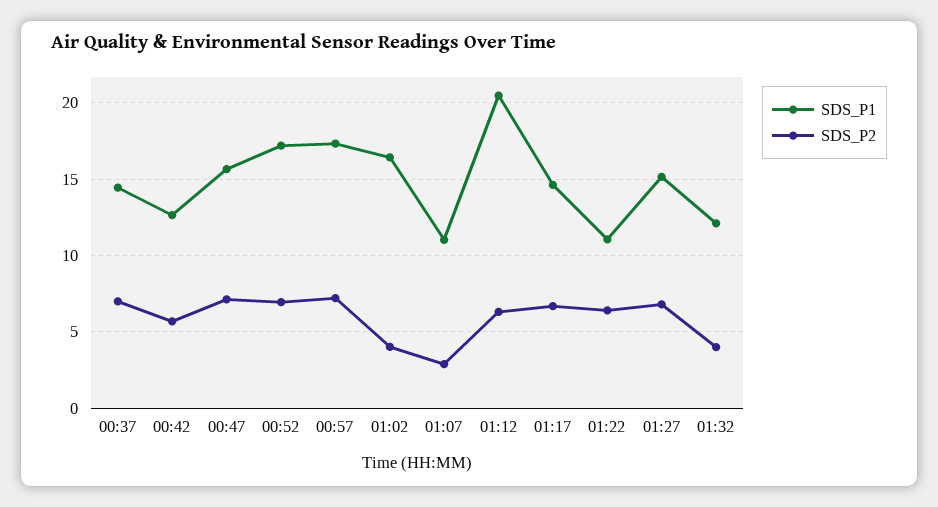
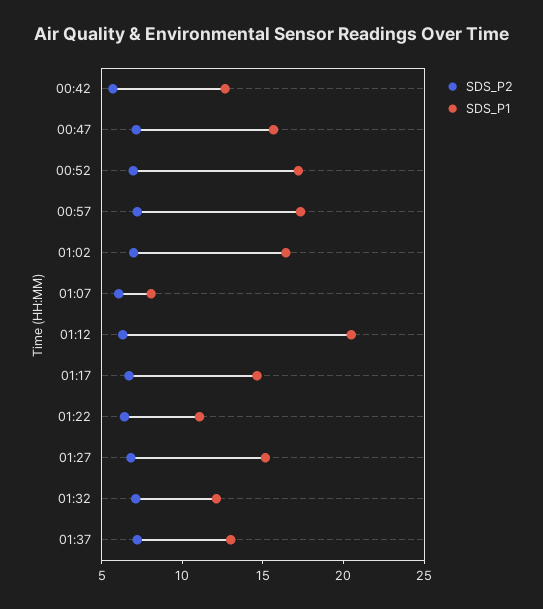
SDS_P1, 00:37: 14.5 -> none
SDS_P2, 00:37: 7 -> none
SDS_P2, 01:02: 4 -> 7
SDS_P1, 01:07: 11 -> 8
SDS_P2, 01:07: 3 -> 6
SDS_P2, 01:32: 4 -> 7
SDS_P2, 01:37: none -> 7
SDS_P1, 01:37: none -> 13

